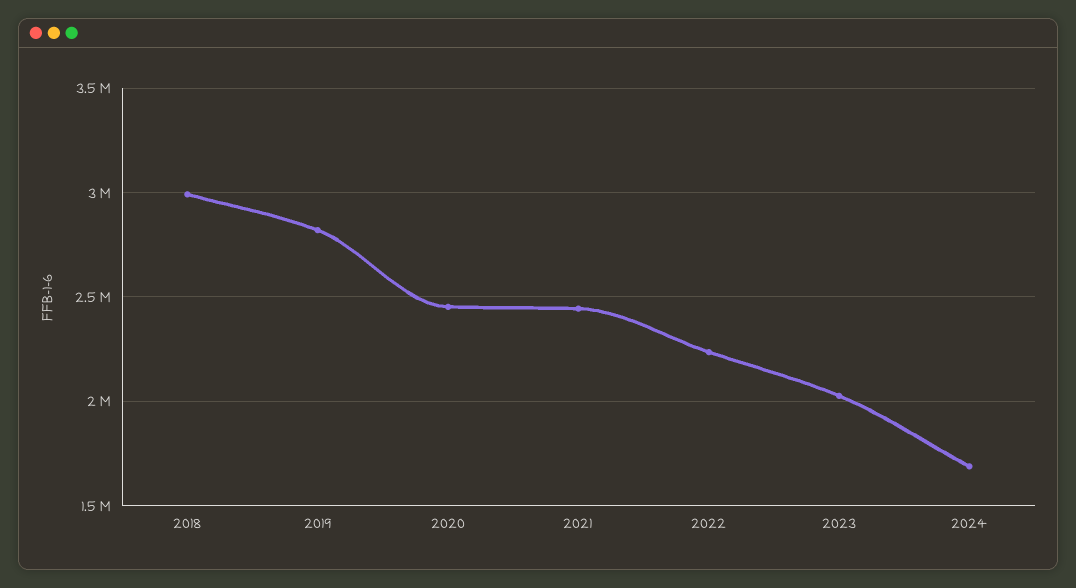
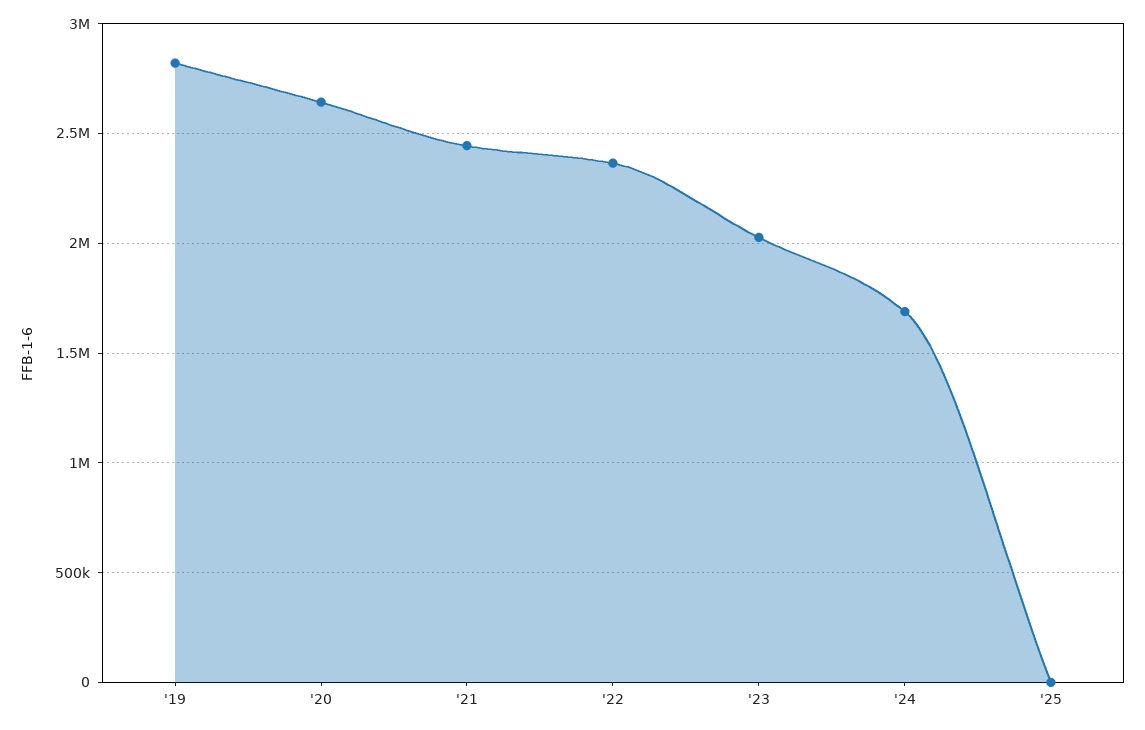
2018: 3000000 -> none
2020: 2450000 -> 2650000
2022: 2250000 -> 2350000
'25: none -> 0

